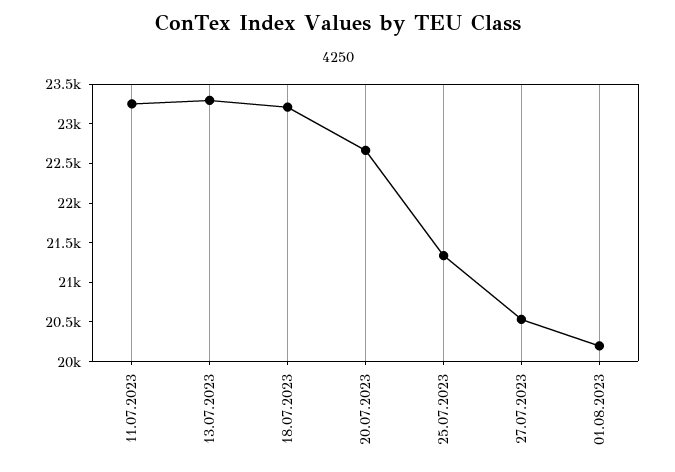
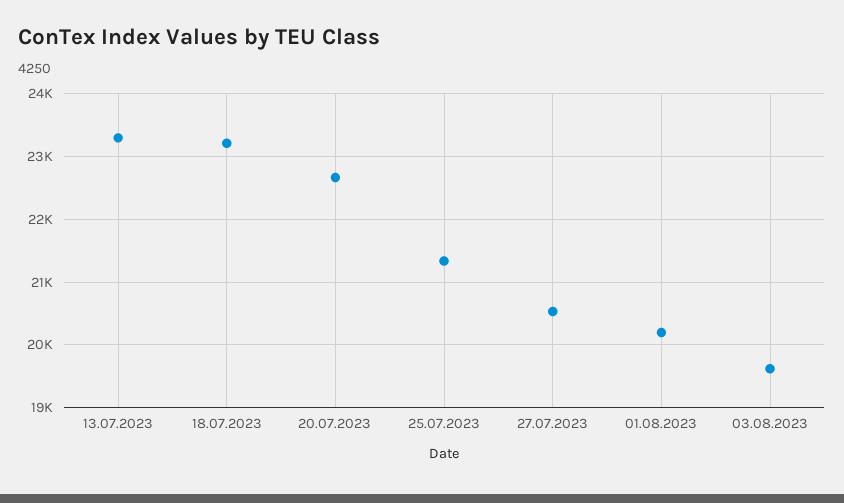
11.07.2023: 23250 -> none
03.08.2023: none -> 19600

